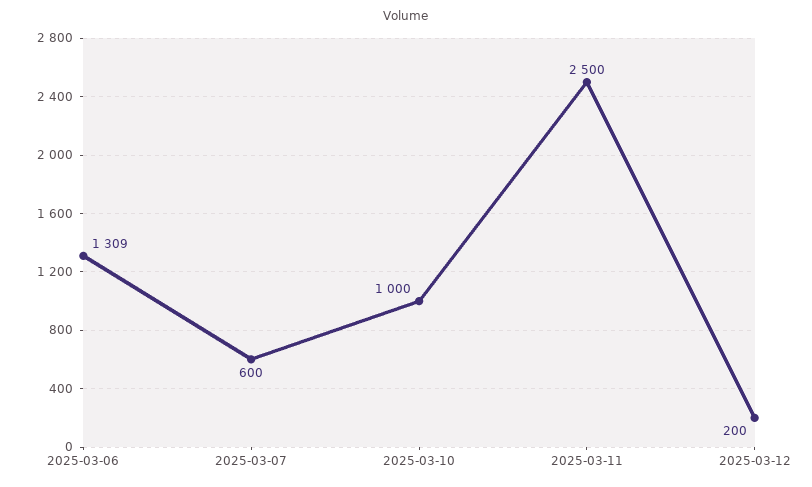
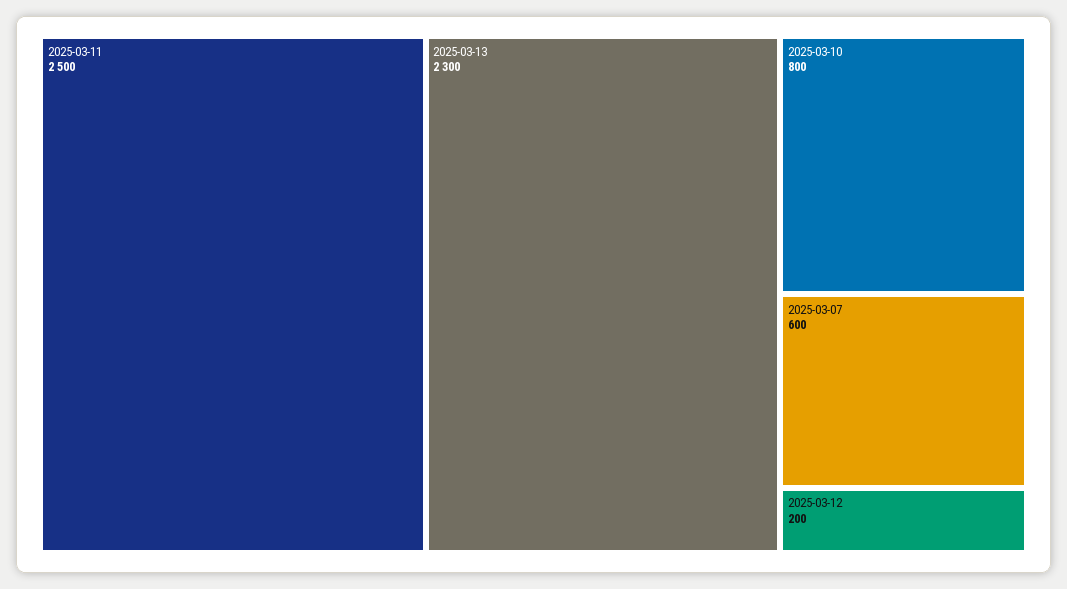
2025-03-06: 1309 -> none
2025-03-10: 1000 -> 800
2025-03-13: none -> 2300

